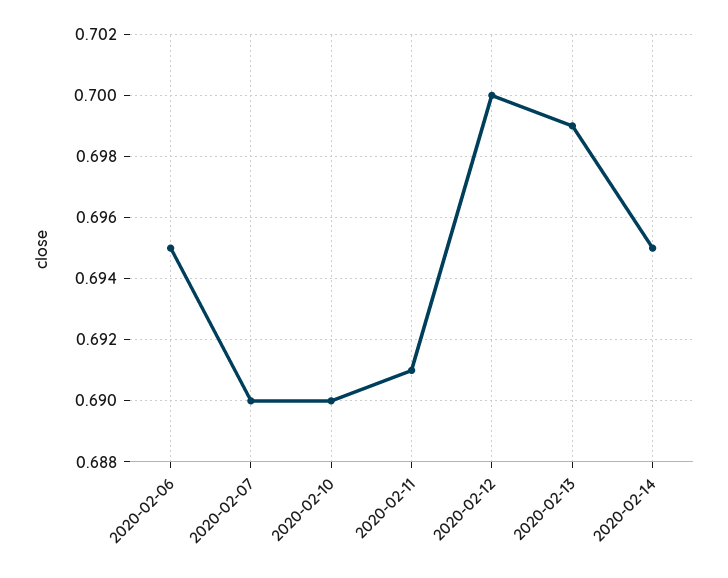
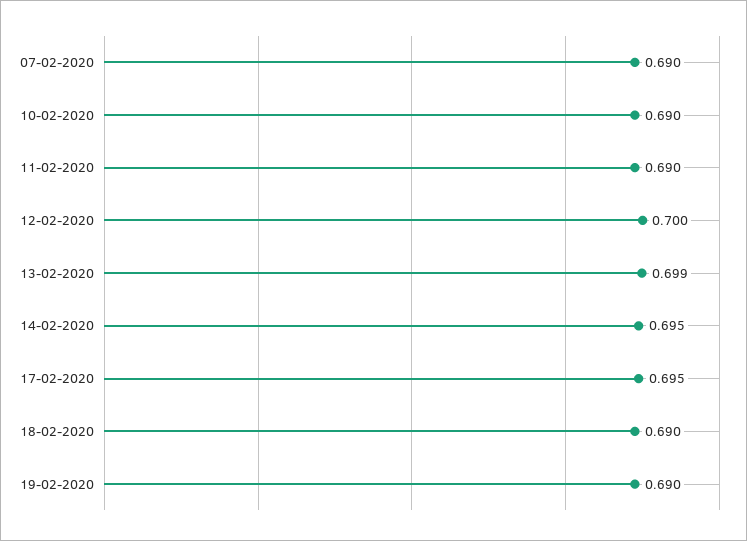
2020-02-06: 0.695 -> none
2020-02-11: 0.691 -> 0.69
17-02-2020: none -> 0.695
18-02-2020: none -> 0.69
19-02-2020: none -> 0.69

